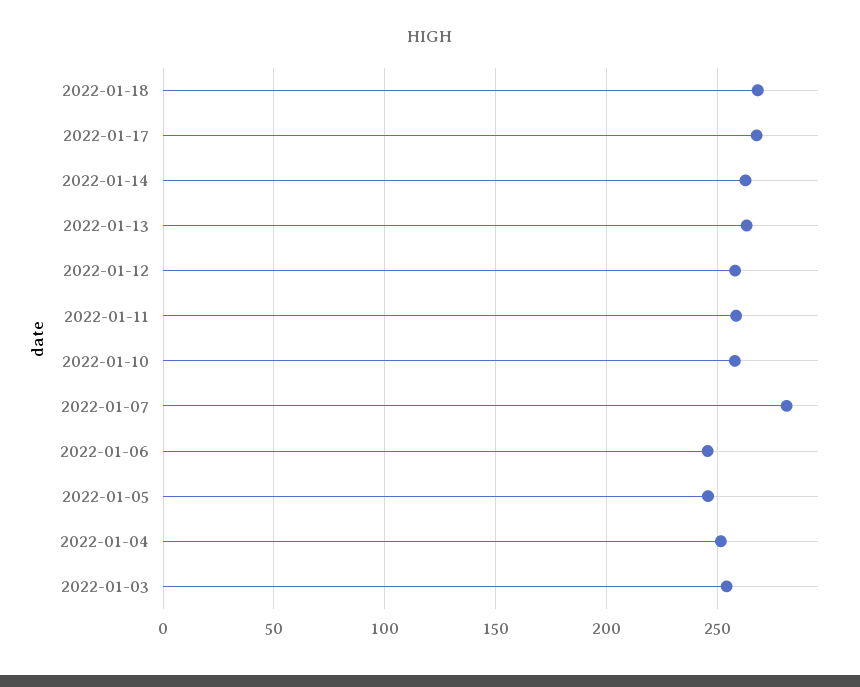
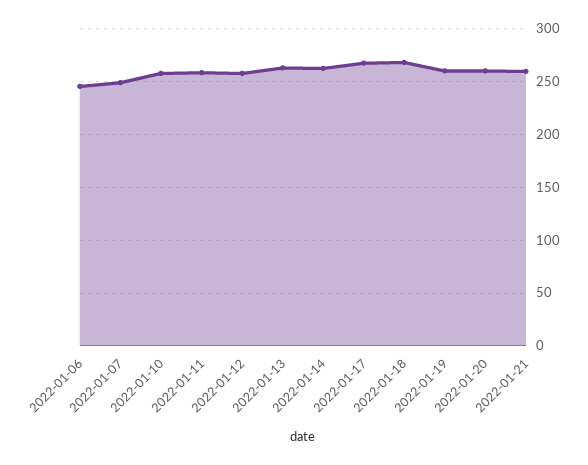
2022-01-07: 280 -> 250
2022-01-05: 245 -> none
2022-01-04: 250 -> none
2022-01-03: 255 -> none
2022-01-19: none -> 260
2022-01-20: none -> 260
2022-01-21: none -> 260

